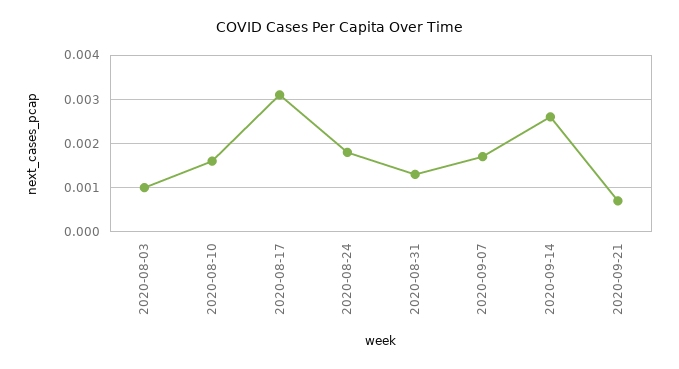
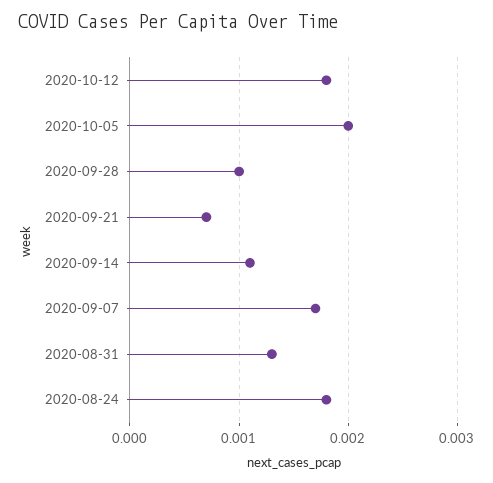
2020-08-03: 0.001 -> none
2020-08-10: 0.0015 -> none
2020-08-17: 0.003 -> none
2020-09-14: 0.0025 -> 0.0011
2020-10-12: none -> 0.0018
2020-10-05: none -> 0.002
2020-09-28: none -> 0.001

